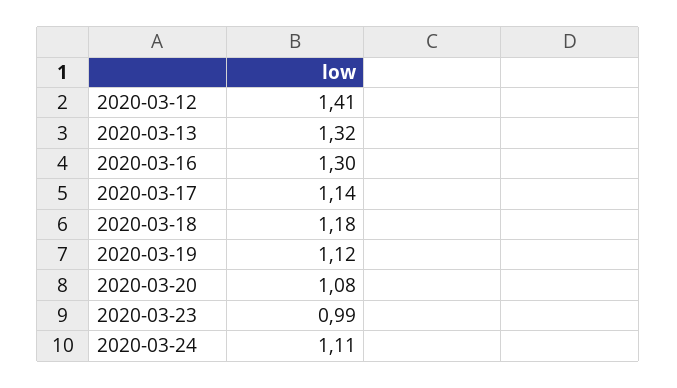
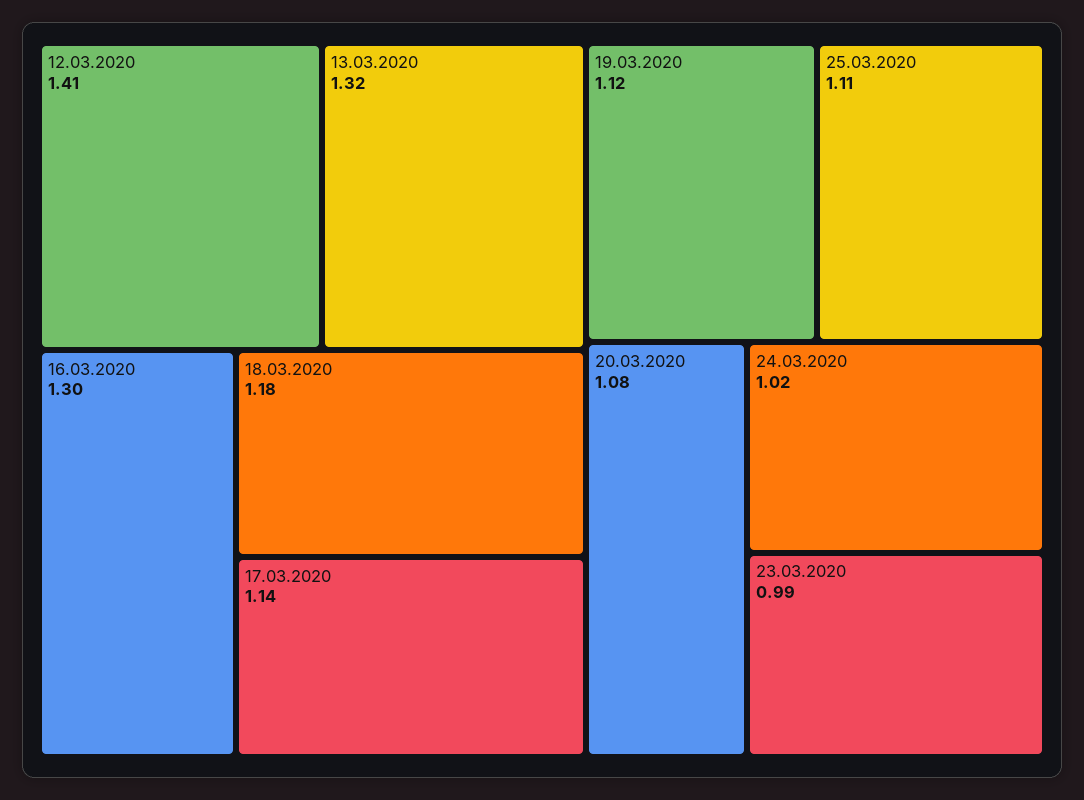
2020-03-24: 1.11 -> 1.02
25.03.2020: none -> 1.11

